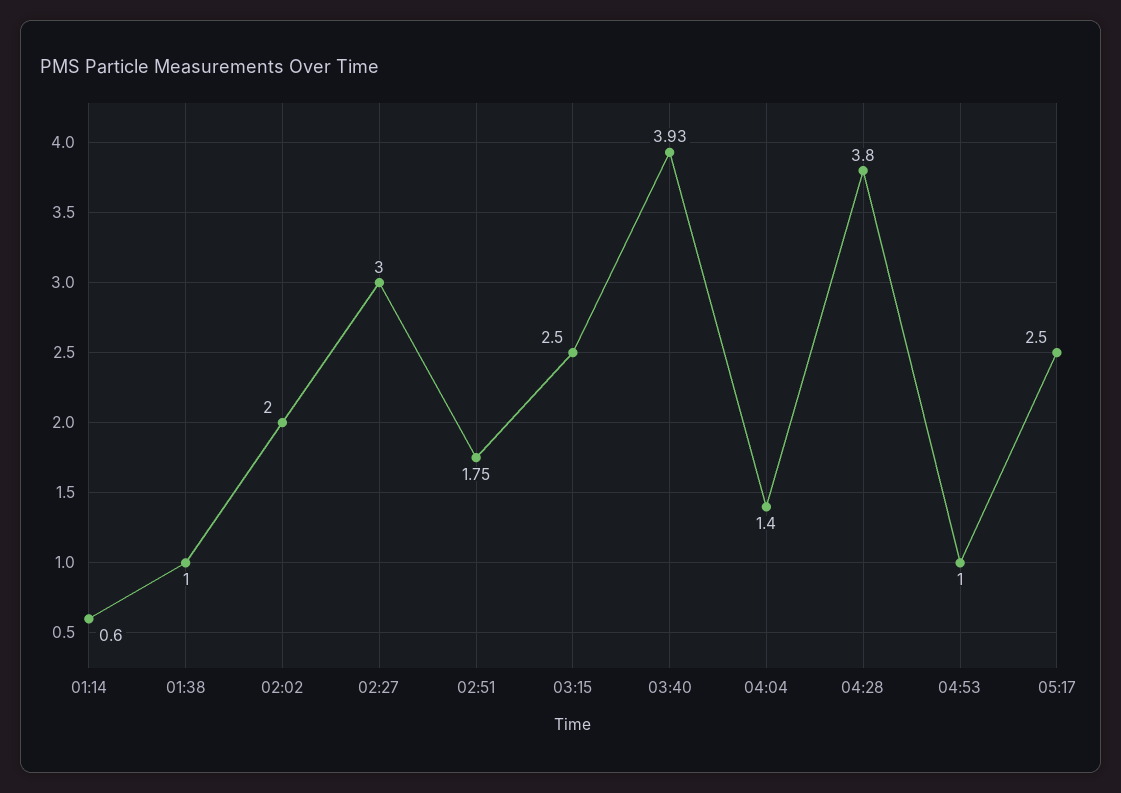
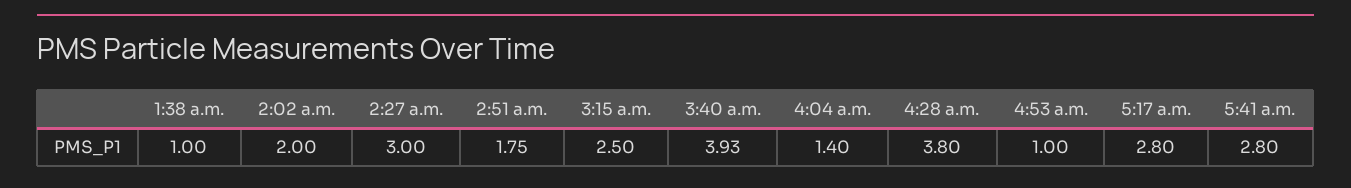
01:14: 0.6 -> none
05:17: 2.5 -> 2.8
5:41 a.m.: none -> 2.8

